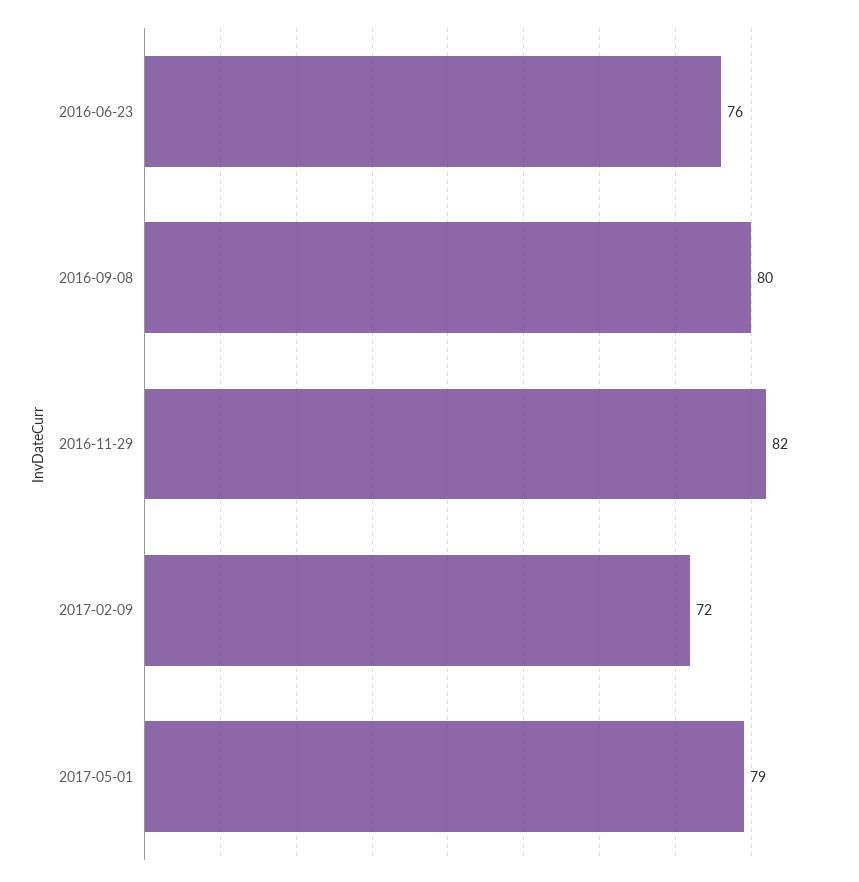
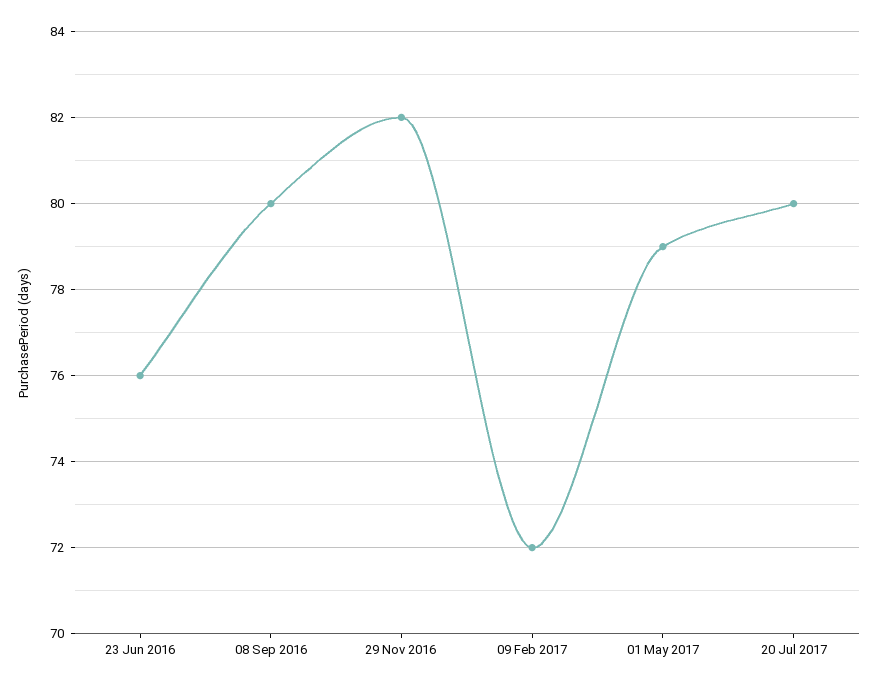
20 Jul 2017: none -> 80

